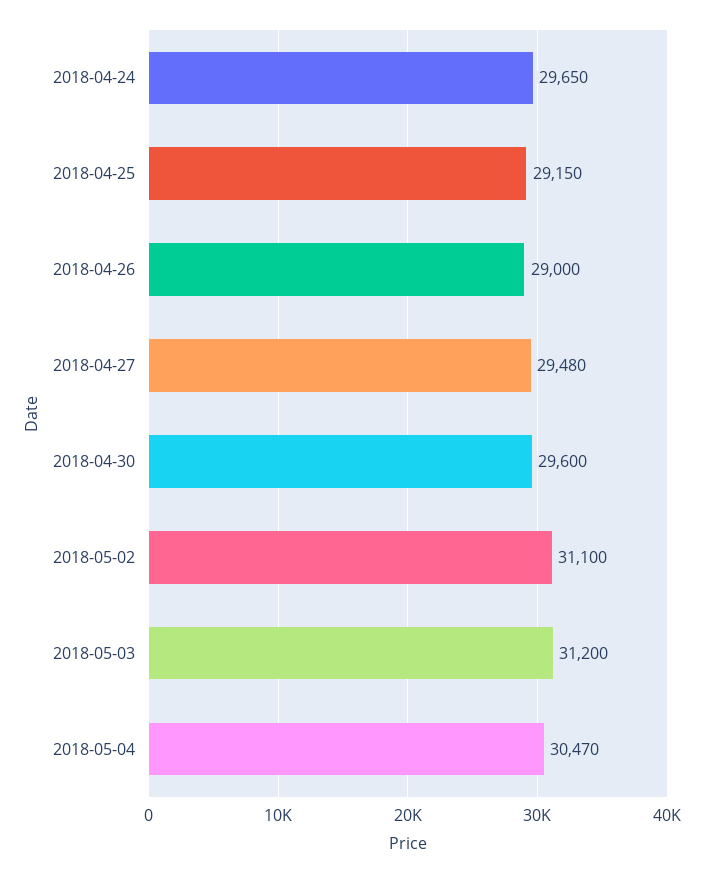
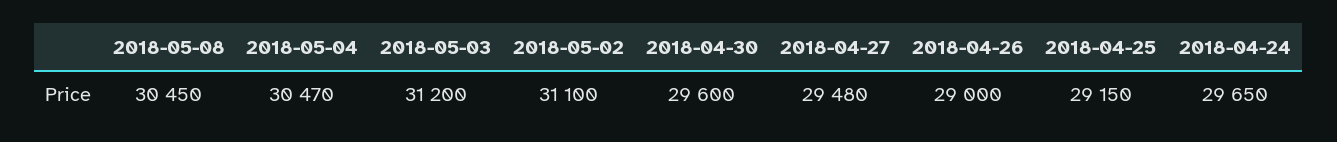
2018-05-08: none -> 30450

